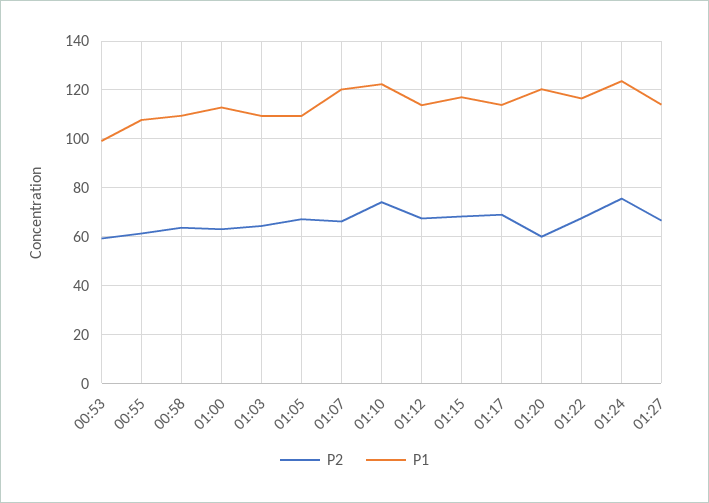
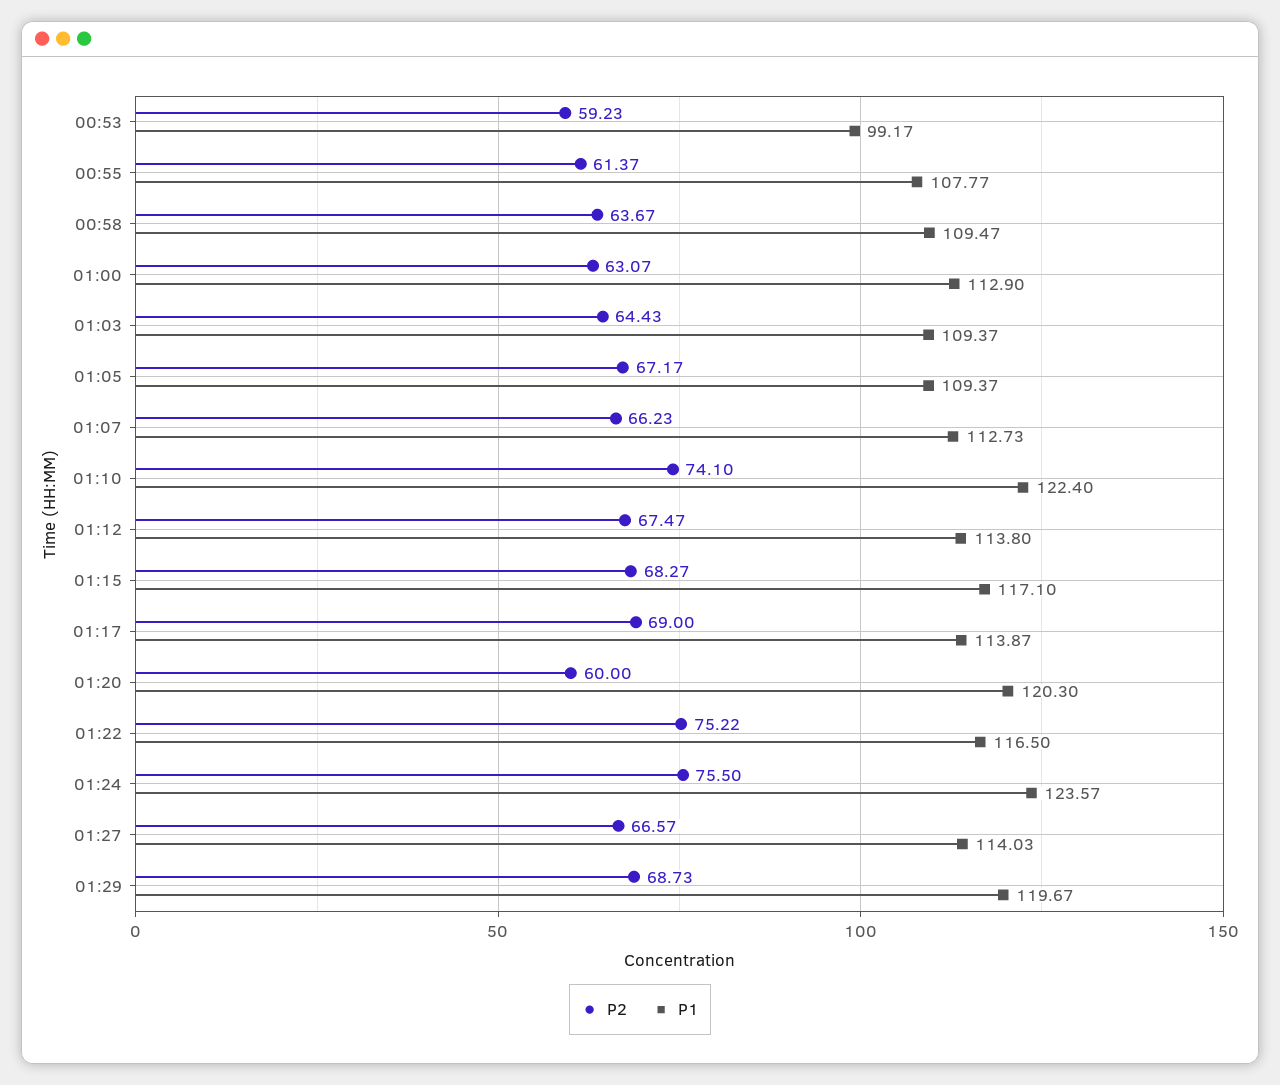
P1, 01:07: 120 -> 112.73
P2, 01:22: 67.5 -> 75.22
P2, 01:29: none -> 68.73
P1, 01:29: none -> 119.67

